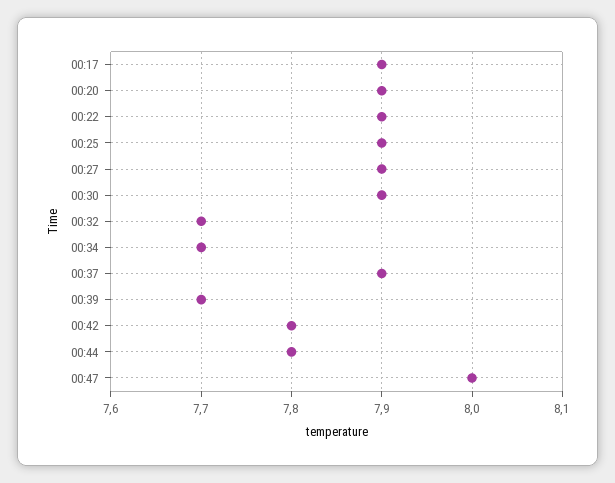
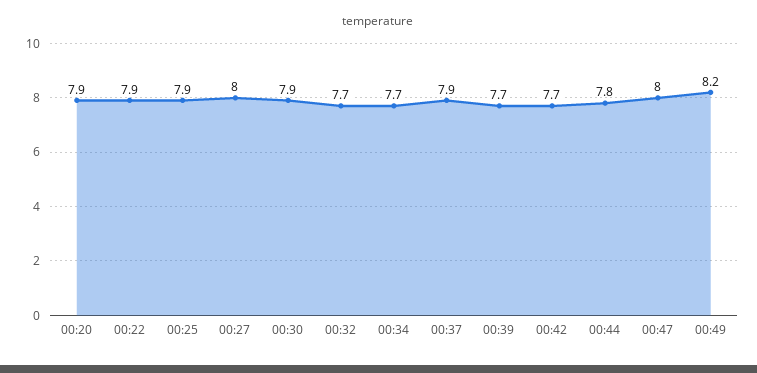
00:17: 7.9 -> none
00:27: 7.9 -> 8
00:42: 7.8 -> 7.7
00:49: none -> 8.2

